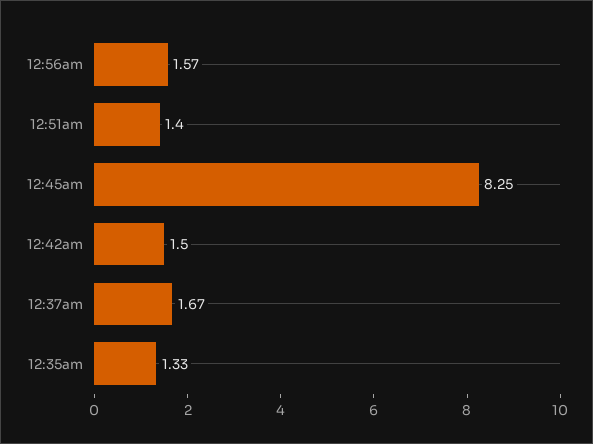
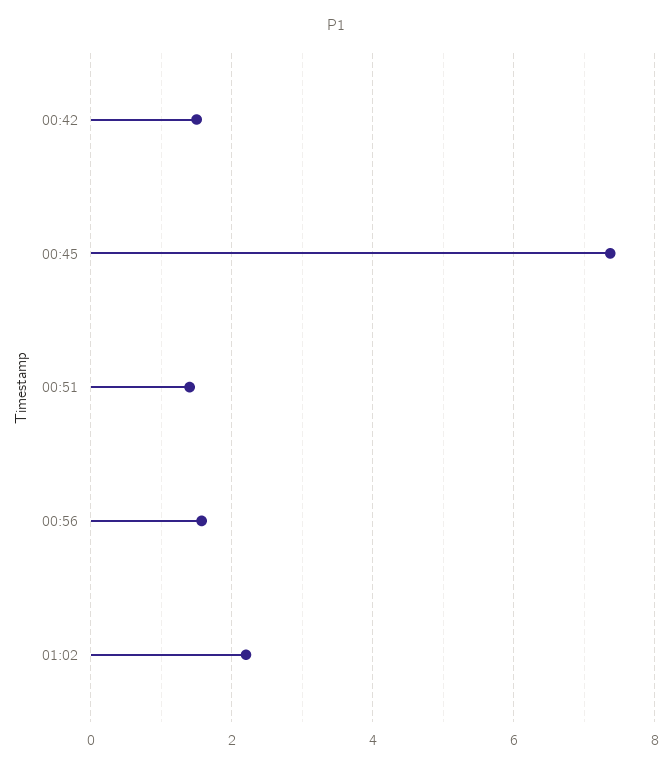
12:45am: 8.25 -> 7.4
12:37am: 1.67 -> none
12:35am: 1.33 -> none
01:02: none -> 2.2

